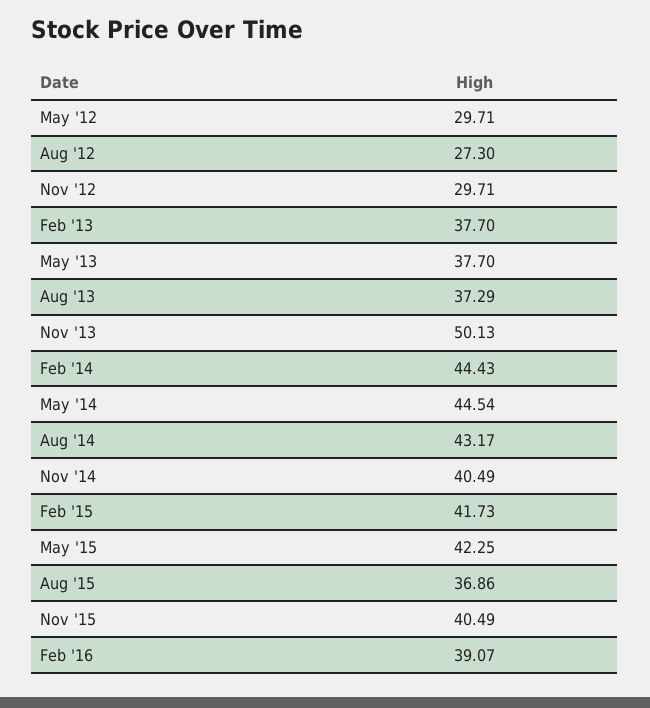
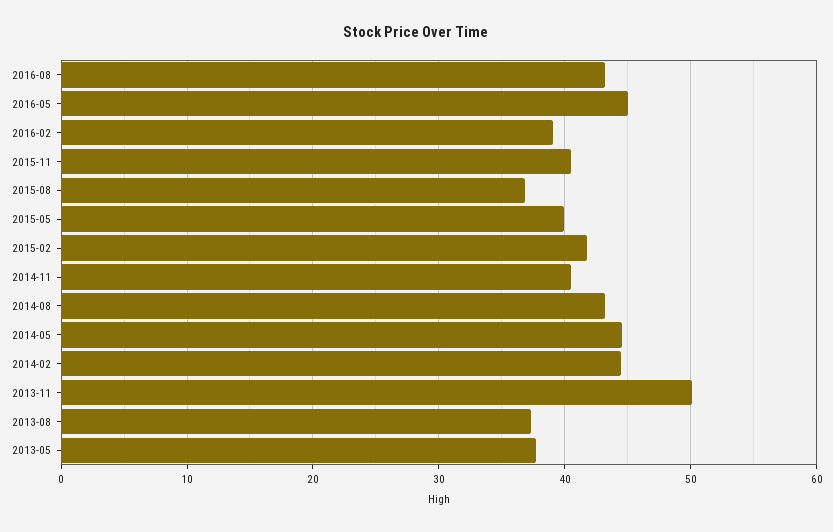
May '12: 29.71 -> none
Aug '12: 27.3 -> none
Nov '12: 29.71 -> none
Feb '13: 37.7 -> none
May '15: 42.25 -> 40
2016-08: none -> 43
2016-05: none -> 45

